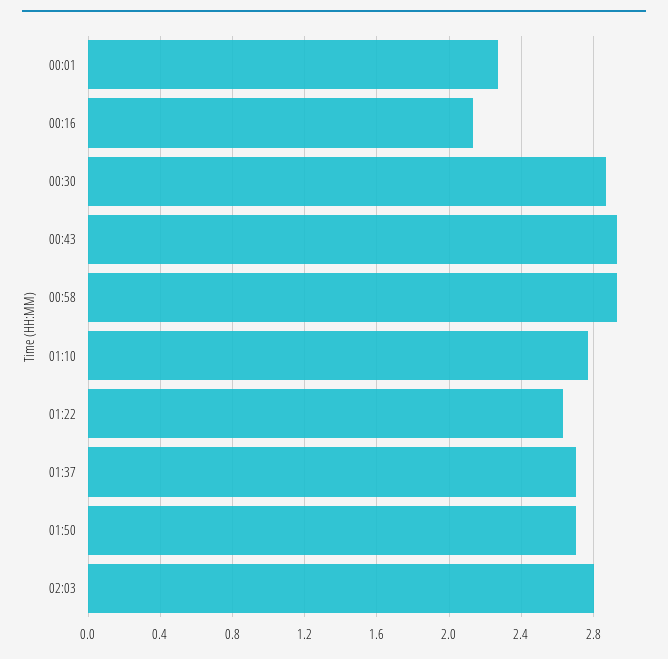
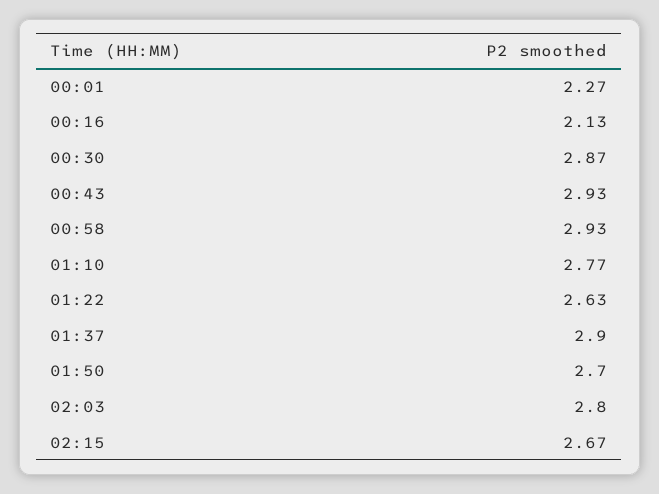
01:37: 2.7 -> 2.9
02:15: none -> 2.67

